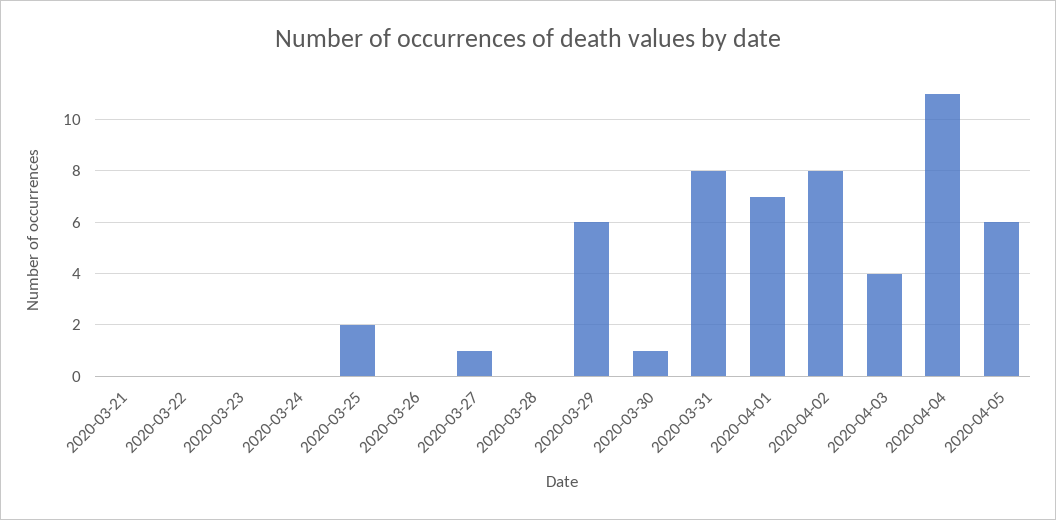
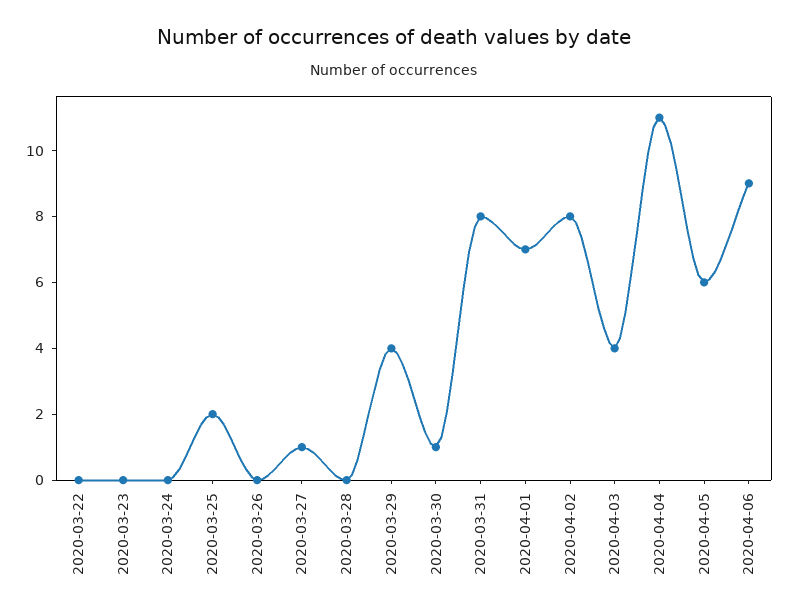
2020-03-21: 0 -> none
2020-03-29: 6 -> 4
2020-04-06: none -> 9

